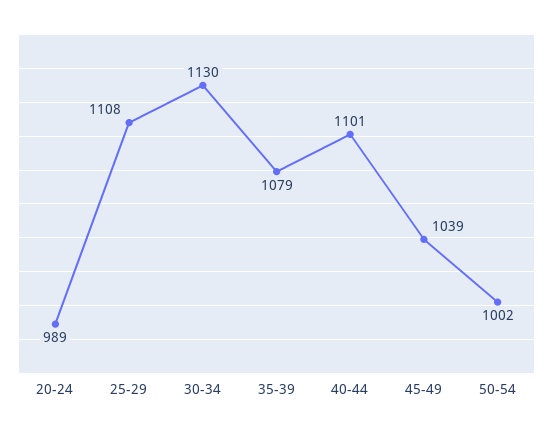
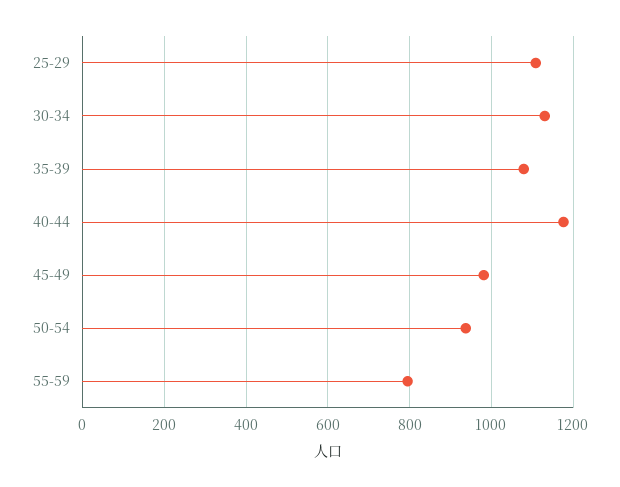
20-24: 989 -> none
40-44: 1101 -> 1180
45-49: 1039 -> 980
50-54: 1002 -> 940
55-59: none -> 800

